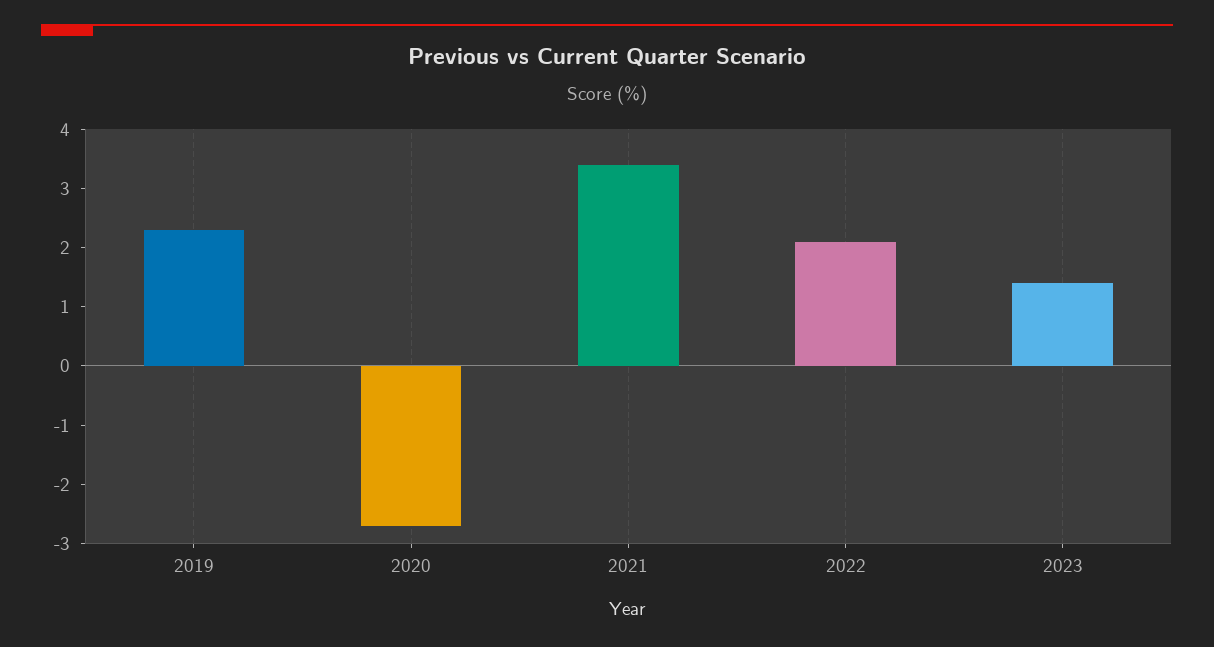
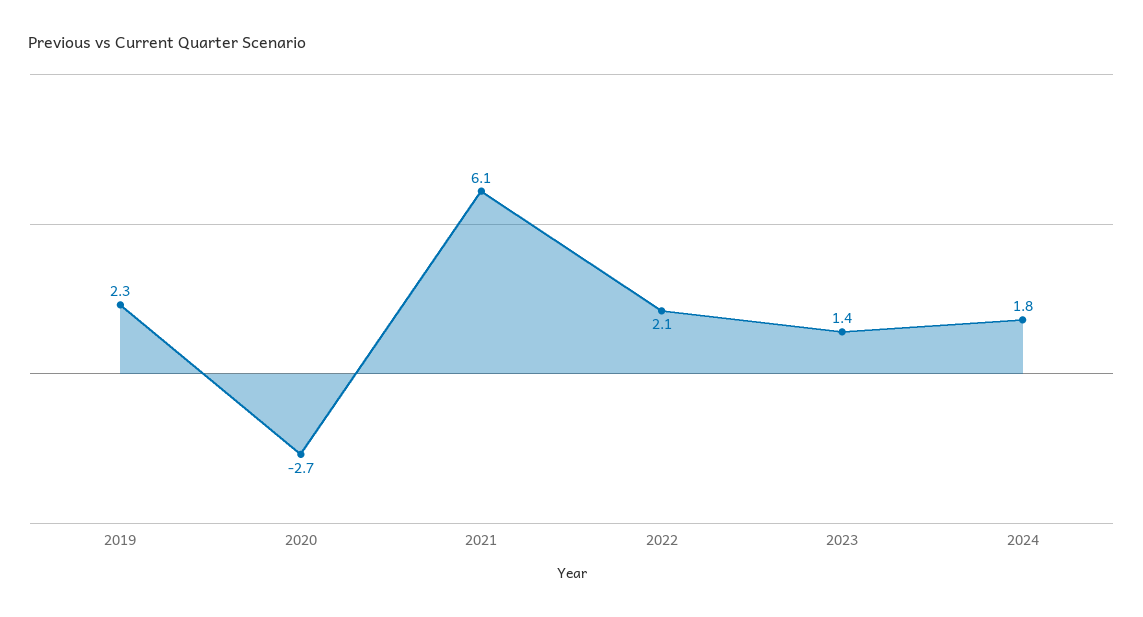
2021: 3.5 -> 6.1
2024: none -> 1.8

